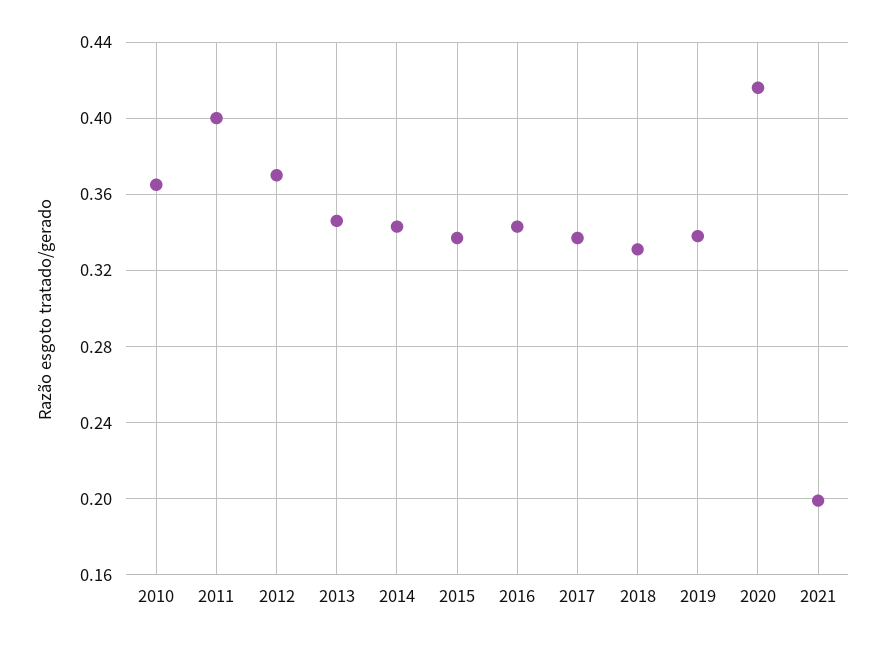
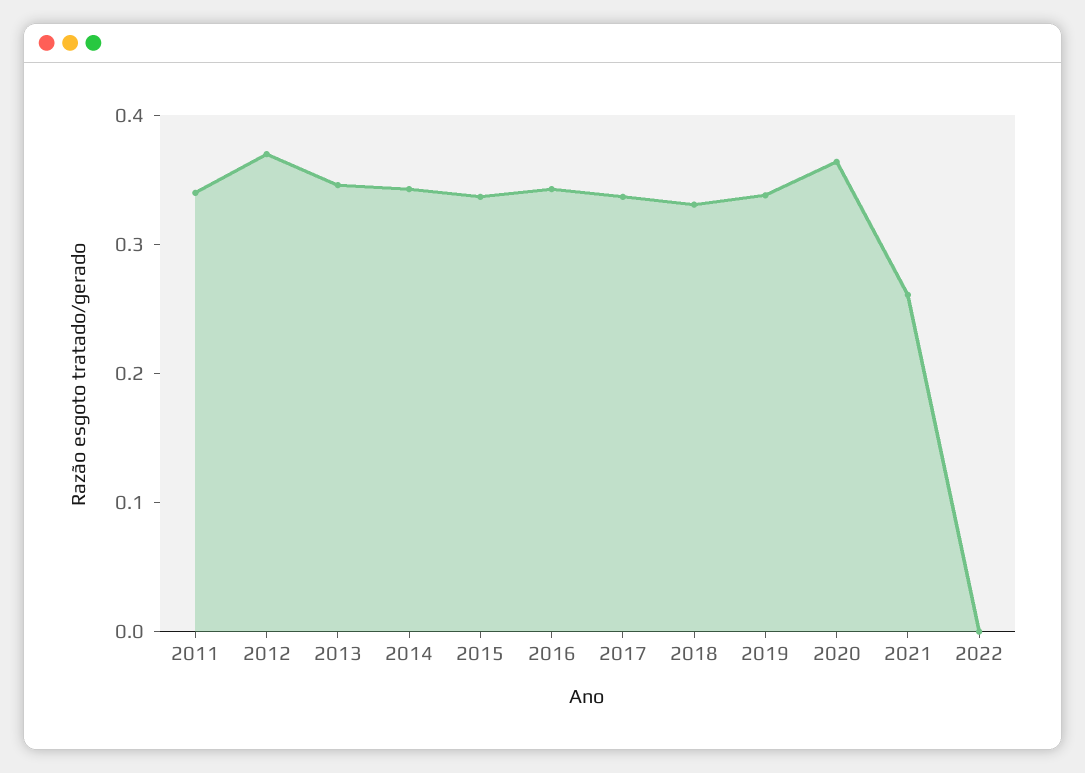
2010: 0.365 -> none
2011: 0.4 -> 0.34
2020: 0.415 -> 0.36
2021: 0.2 -> 0.26
2022: none -> 0

